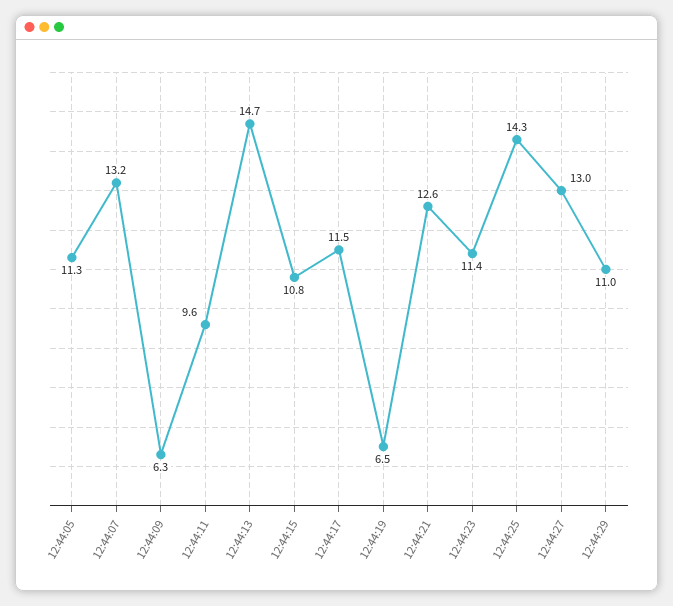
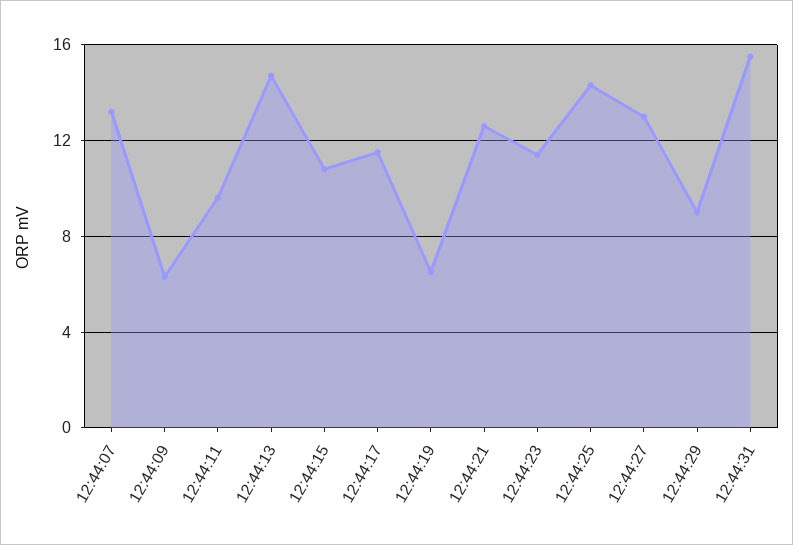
12:44:05: 11.3 -> none
12:44:29: 11 -> 9
12:44:31: none -> 15.5

